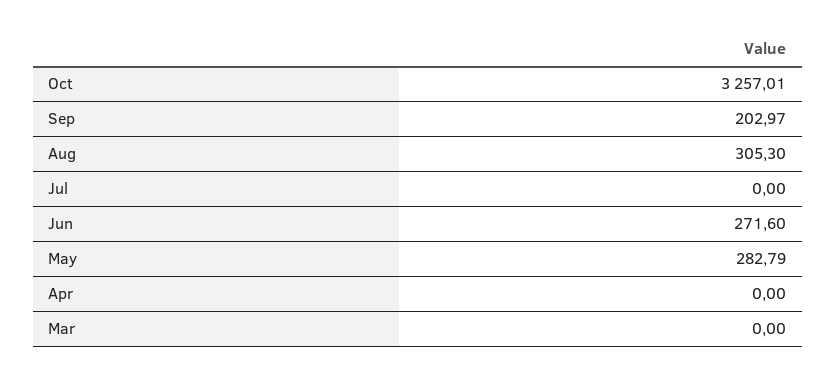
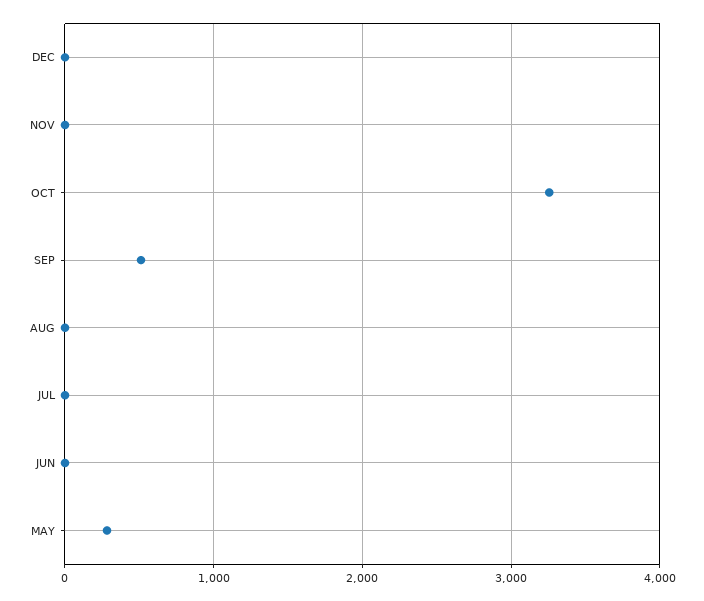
Sep: 202.97 -> 500
Aug: 305.3 -> 0
Jun: 271.6 -> 0
Apr: 0 -> none
Mar: 0 -> none
DEC: none -> 0
NOV: none -> 0

